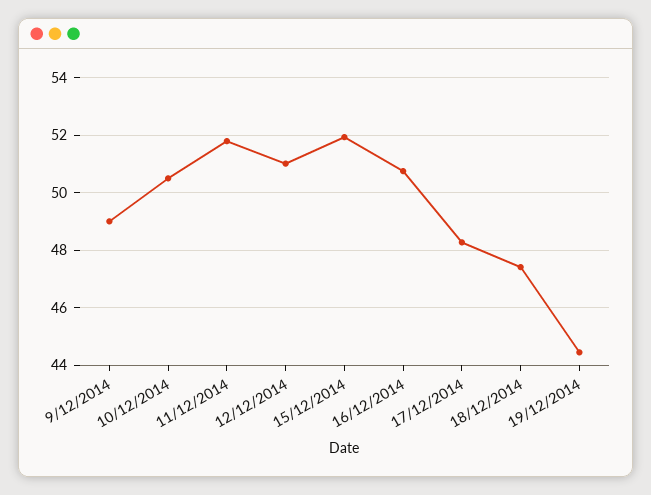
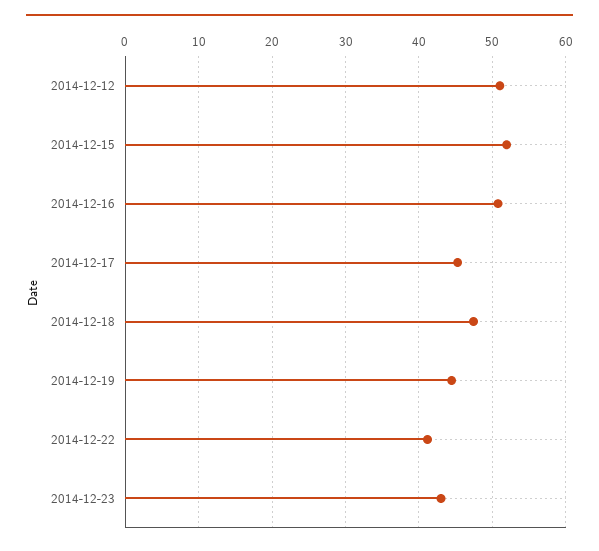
9/12/2014: 49 -> none
10/12/2014: 50.5 -> none
11/12/2014: 51.75 -> none
17/12/2014: 48.25 -> 45
2014-12-22: none -> 41
2014-12-23: none -> 43

